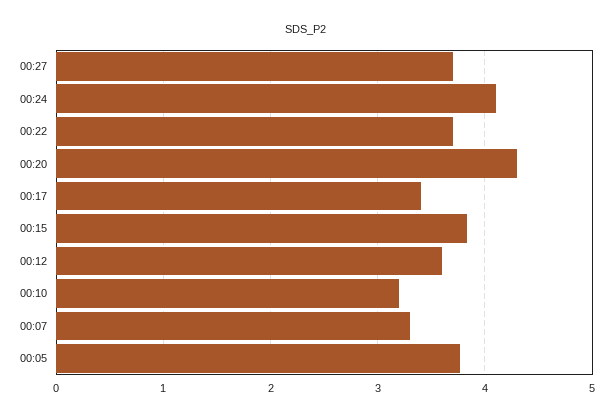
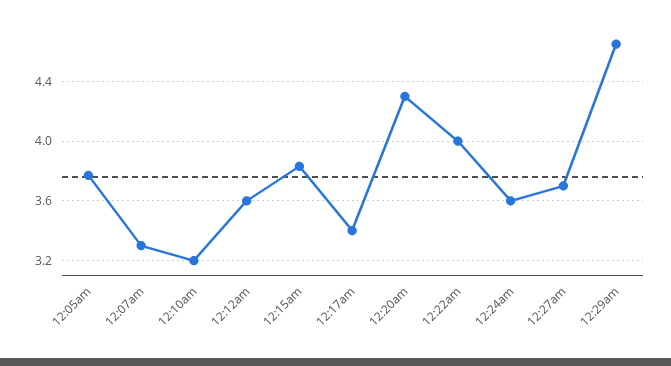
00:24: 4.1 -> 3.6
00:22: 3.7 -> 4
12:29am: none -> 4.65

